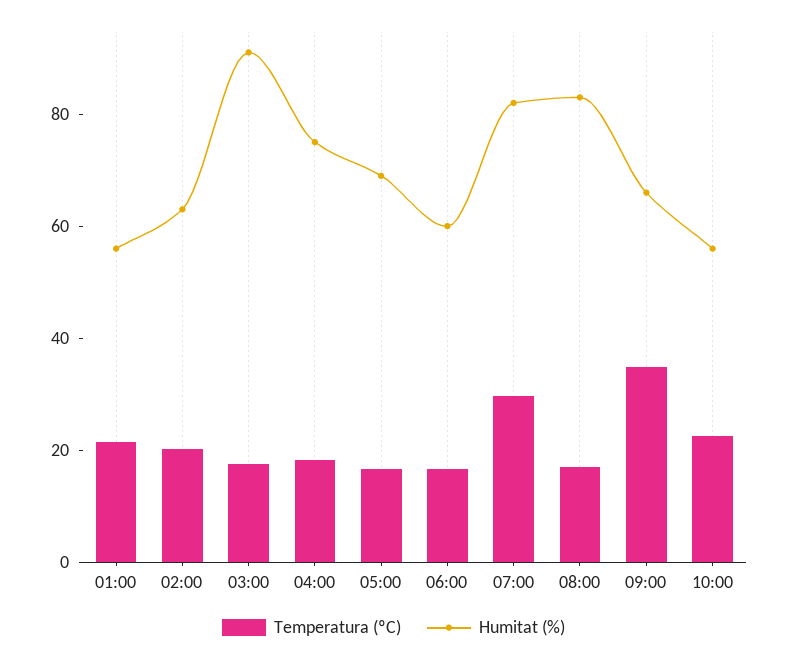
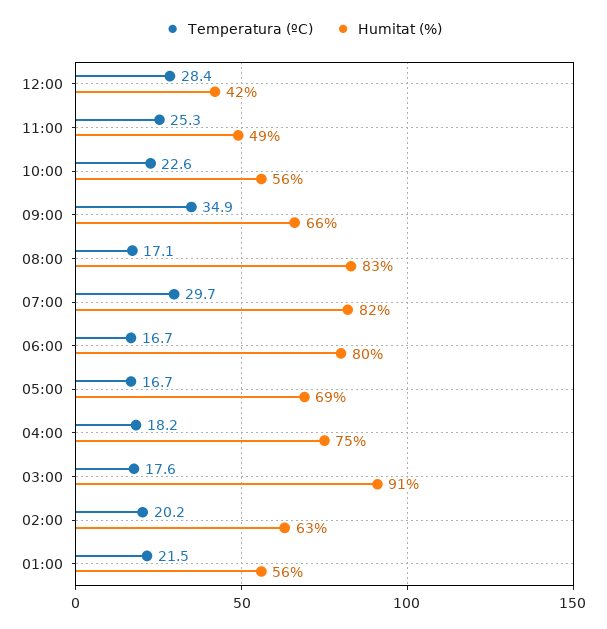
Humitat (%), 06:00: 60 -> 80
Temperatura (ºC), 12:00: none -> 28.4
Humitat (%), 12:00: none -> 42
Temperatura (ºC), 11:00: none -> 25.3
Humitat (%), 11:00: none -> 49

